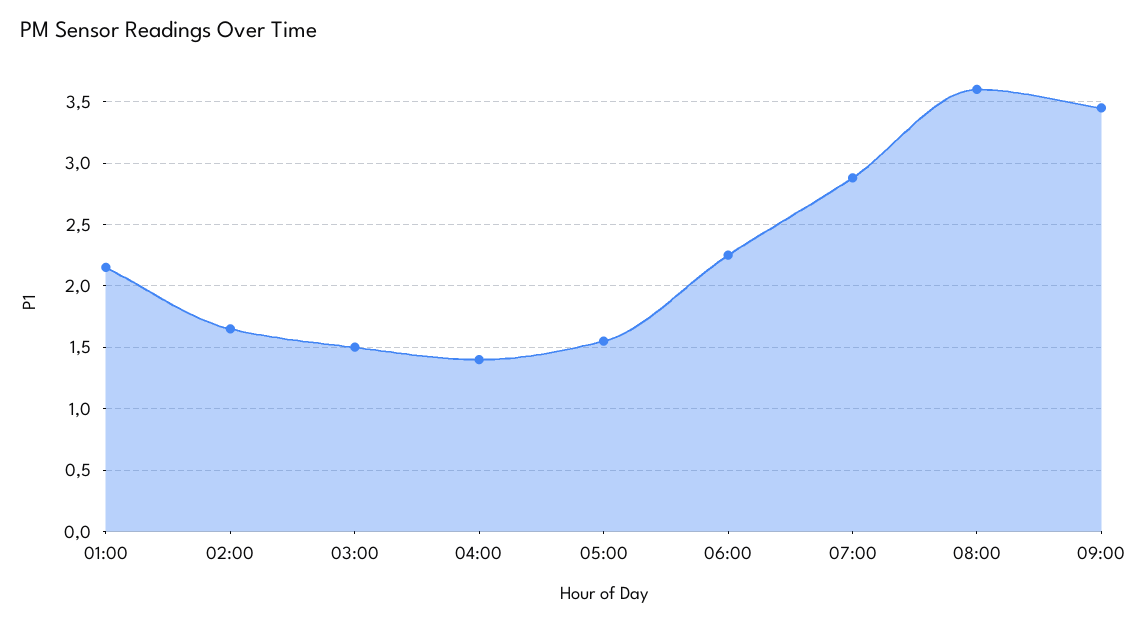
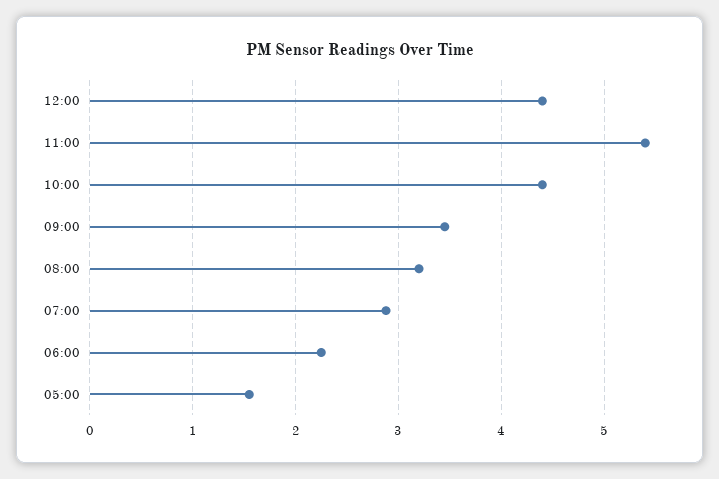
01:00: 2.15 -> none
02:00: 1.65 -> none
03:00: 1.5 -> none
04:00: 1.4 -> none
08:00: 3.6 -> 3.2
12:00: none -> 4.4
11:00: none -> 5.4
10:00: none -> 4.4

